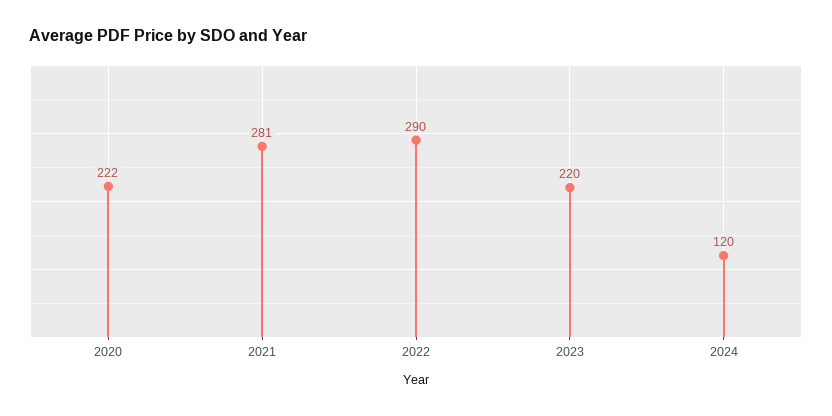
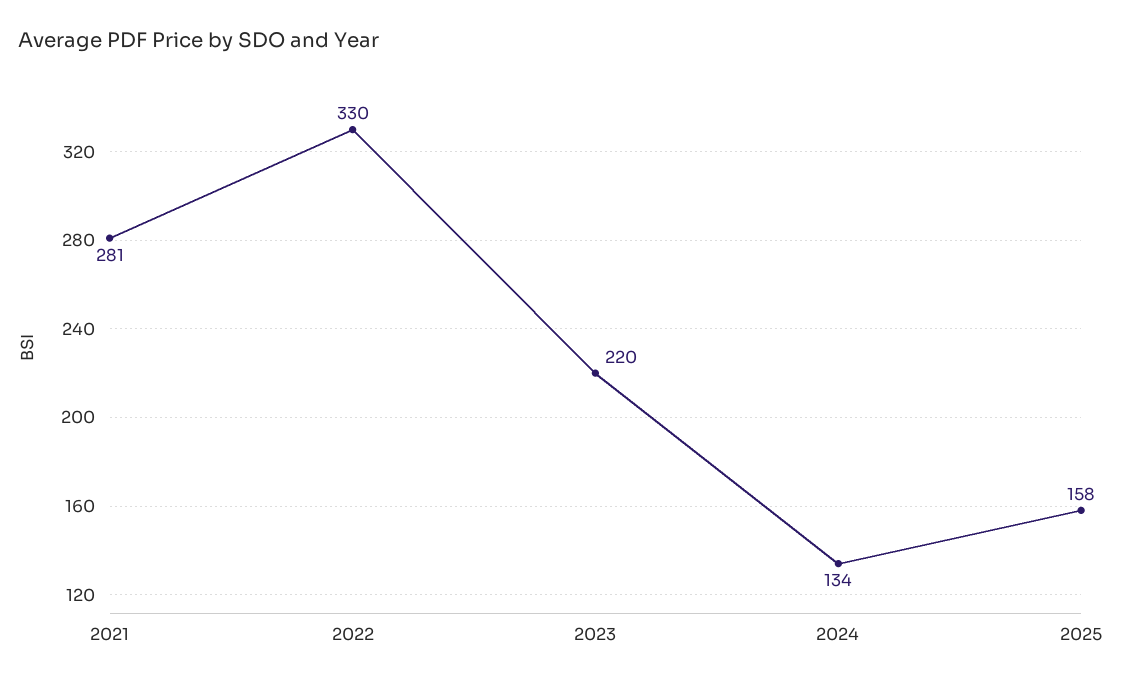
2020: 222 -> none
2022: 290 -> 330
2024: 120 -> 134
2025: none -> 158

